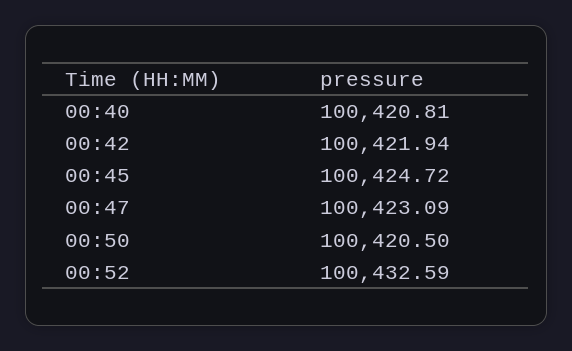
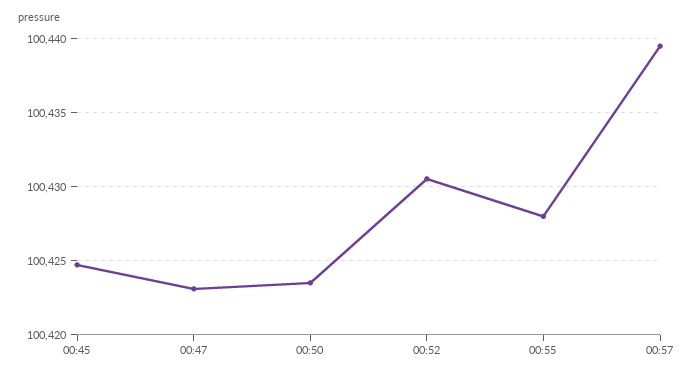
00:40: 100420.81 -> none
00:42: 100421.94 -> none
00:50: 100420.5 -> 100423.5
00:52: 100432.59 -> 100430.5
00:55: none -> 100428
00:57: none -> 100439.5

